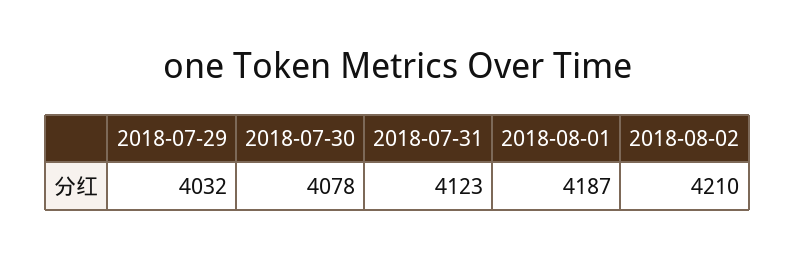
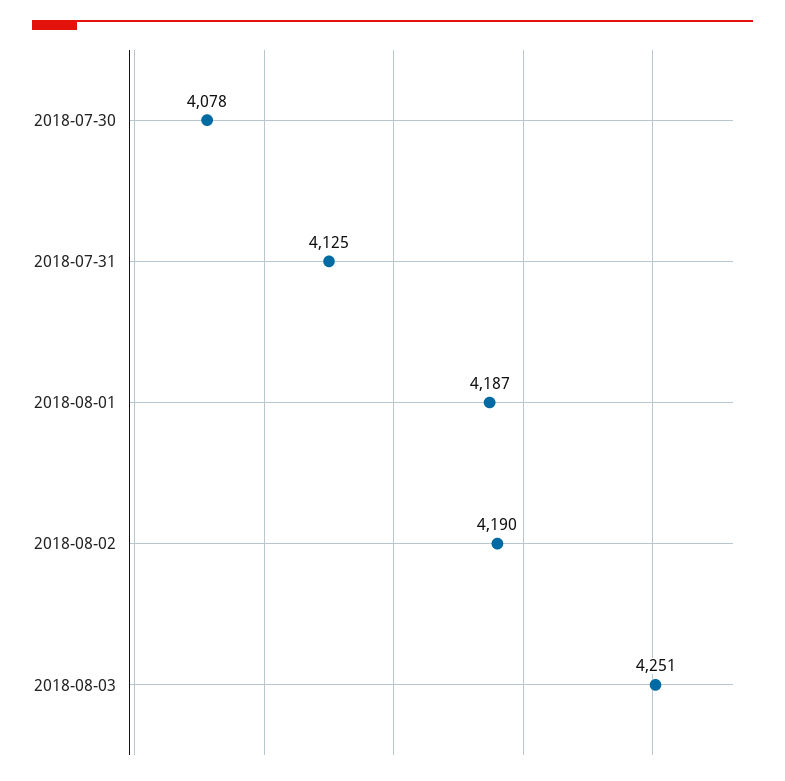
2018-07-29: 4032 -> none
2018-07-31: 4123 -> 4125
2018-08-02: 4210 -> 4190
2018-08-03: none -> 4251

